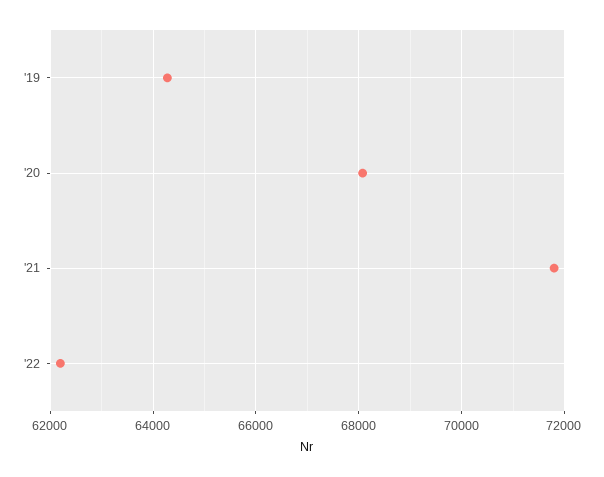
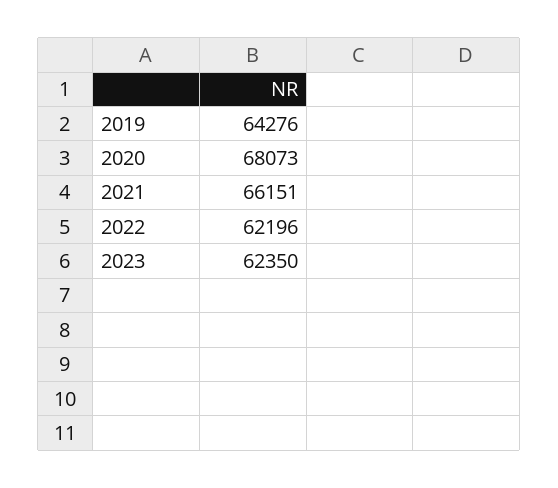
'21: 71800 -> 66151
2023: none -> 62350

